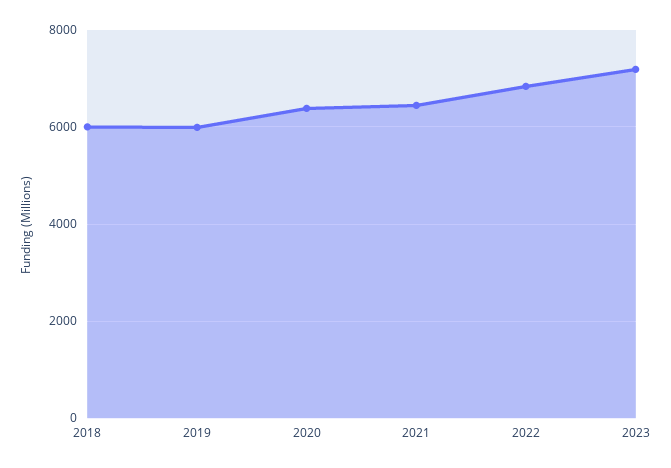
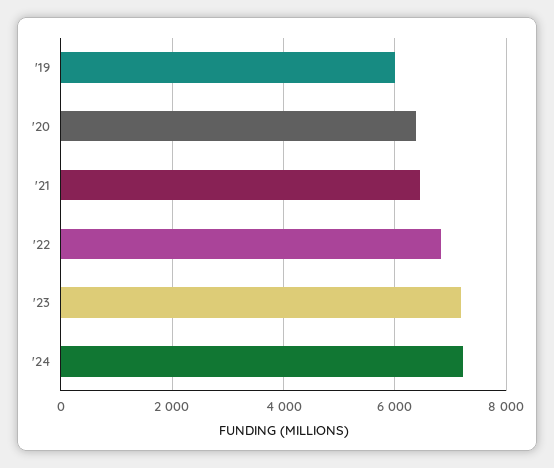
2018: 6000 -> none
'24: none -> 7200

